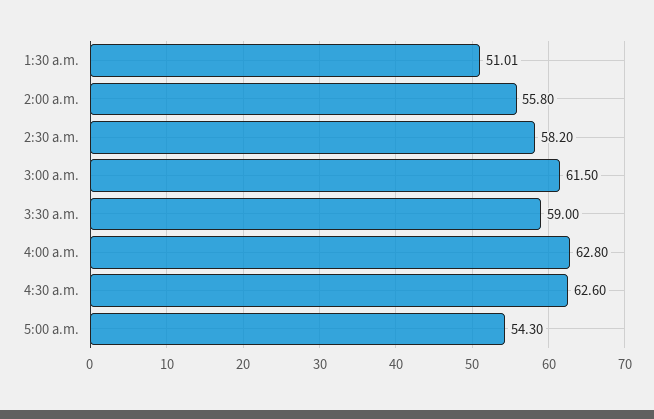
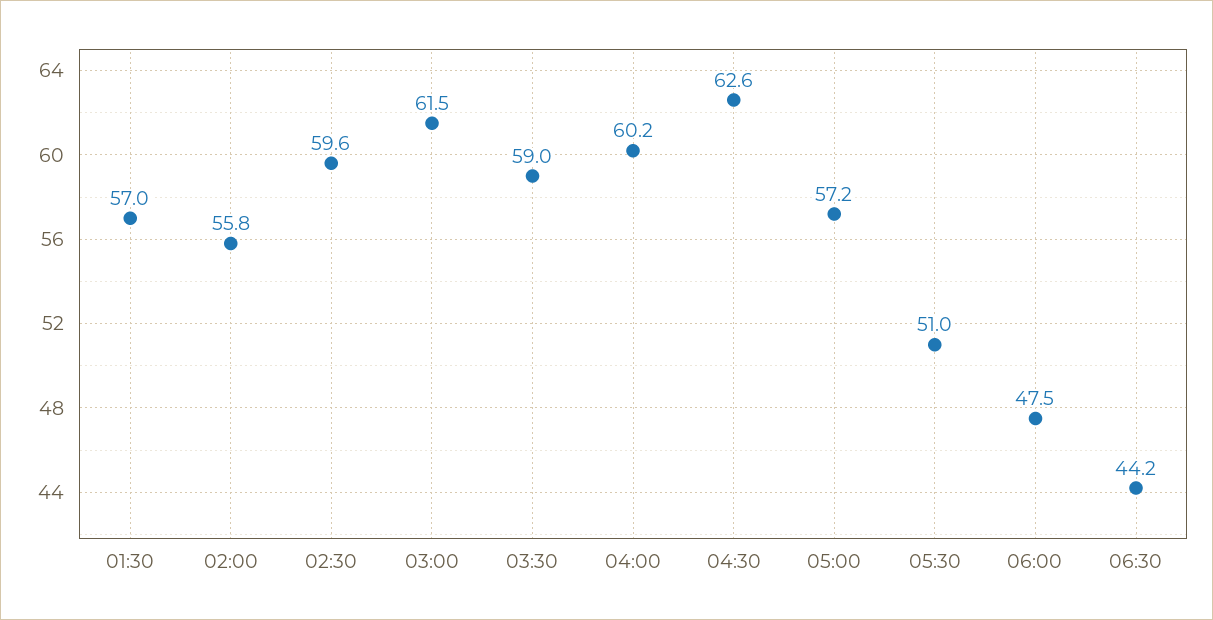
1:30 a.m.: 51.01 -> 57
2:30 a.m.: 58.2 -> 59.6
4:00 a.m.: 62.8 -> 60.2
5:00 a.m.: 54.3 -> 57.2
05:30: none -> 51
06:00: none -> 47.5
06:30: none -> 44.2

